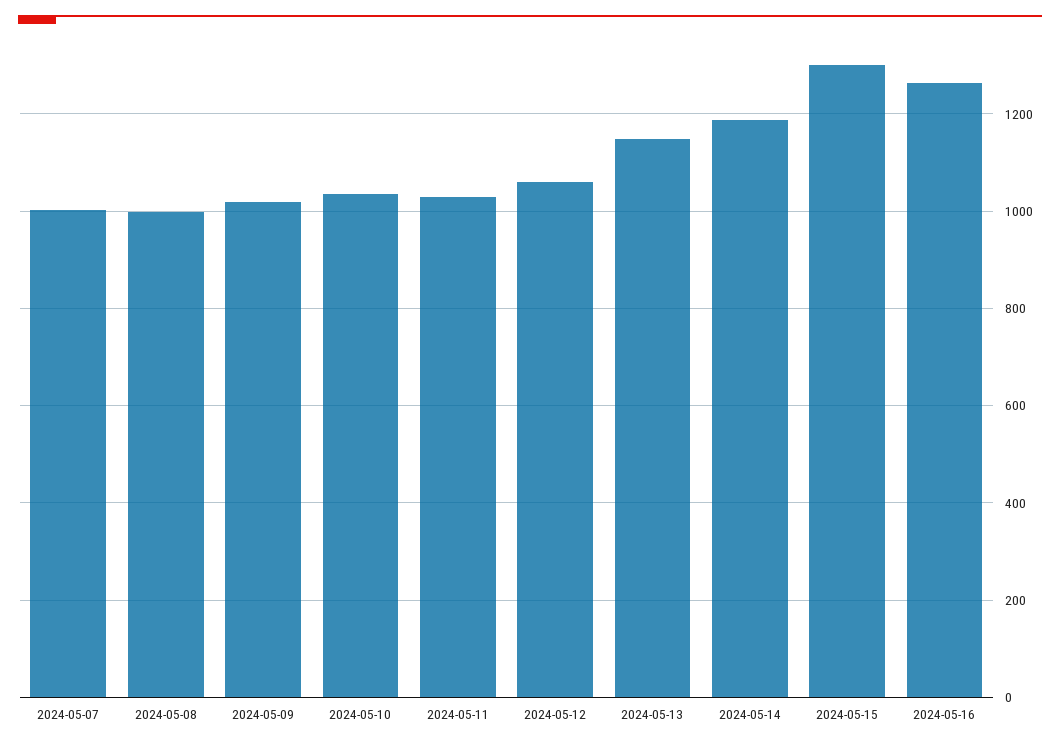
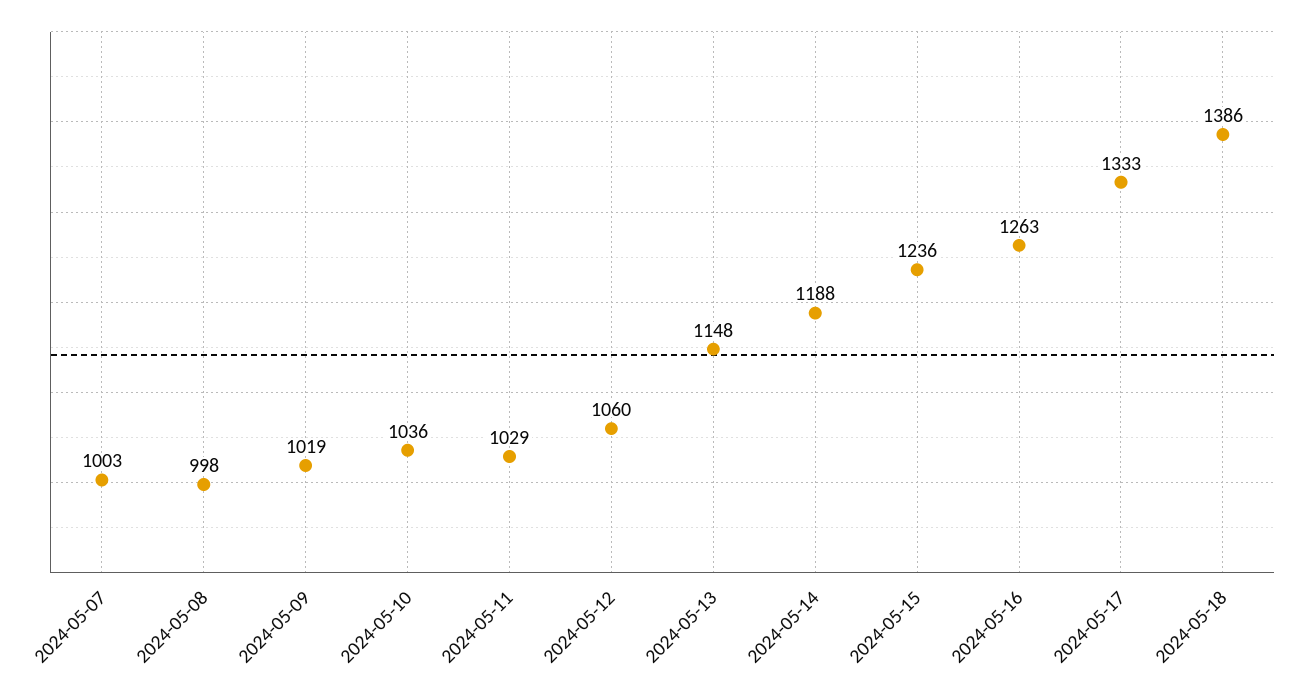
2024-05-15: 1300 -> 1236
2024-05-17: none -> 1333
2024-05-18: none -> 1386

